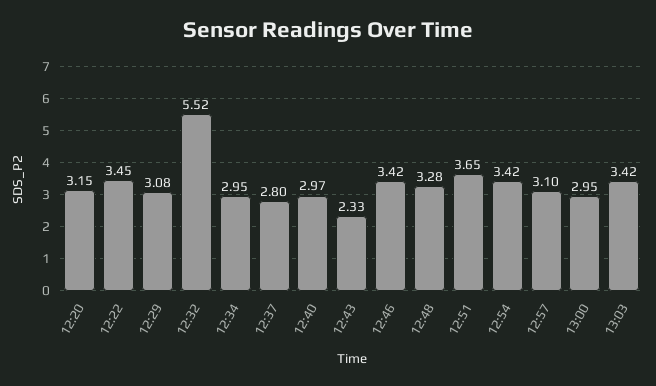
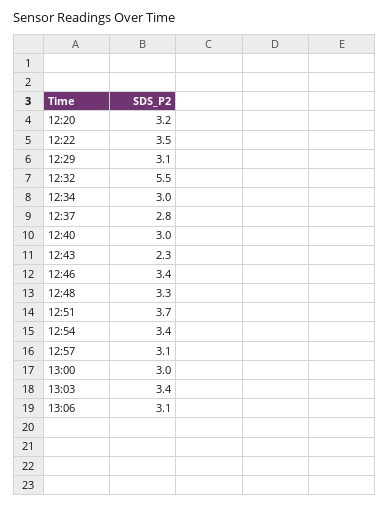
13:06: none -> 3.1

